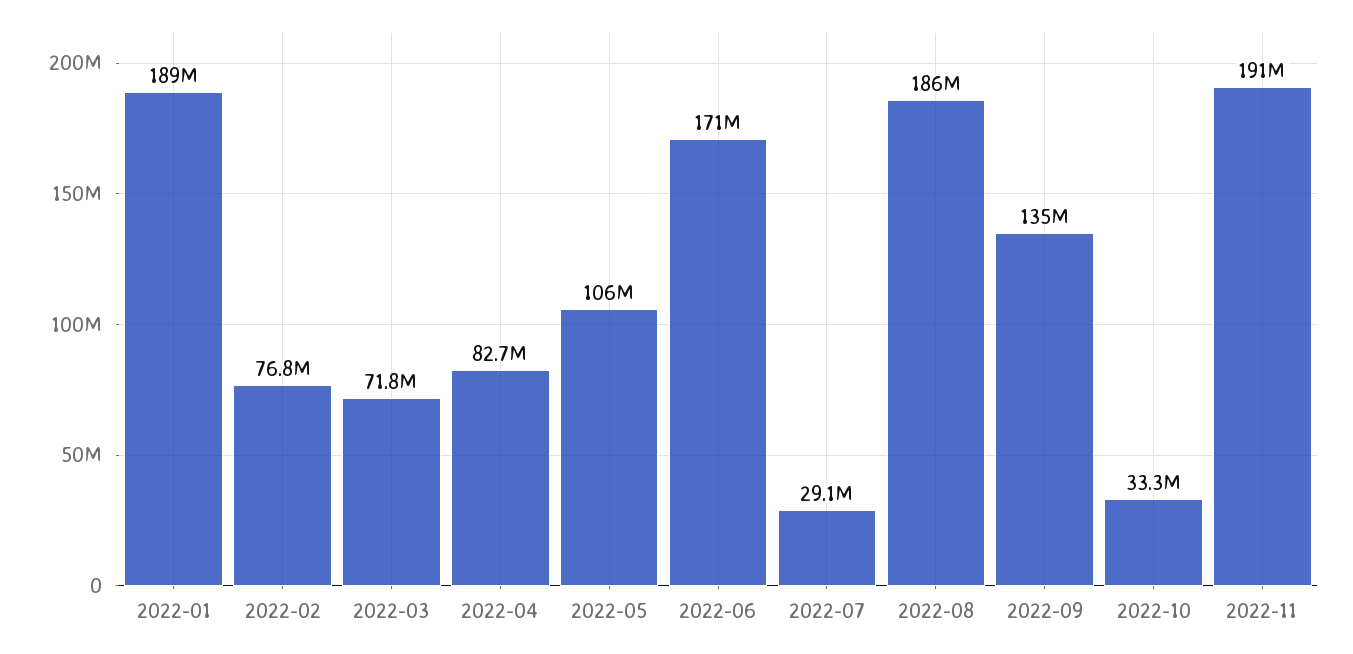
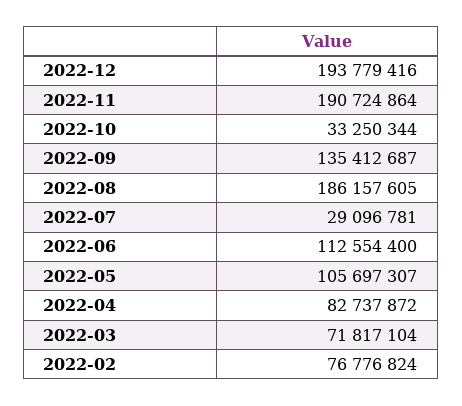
2022-01: 189000000 -> none
2022-06: 171000000 -> 112554400
2022-12: none -> 193779416

